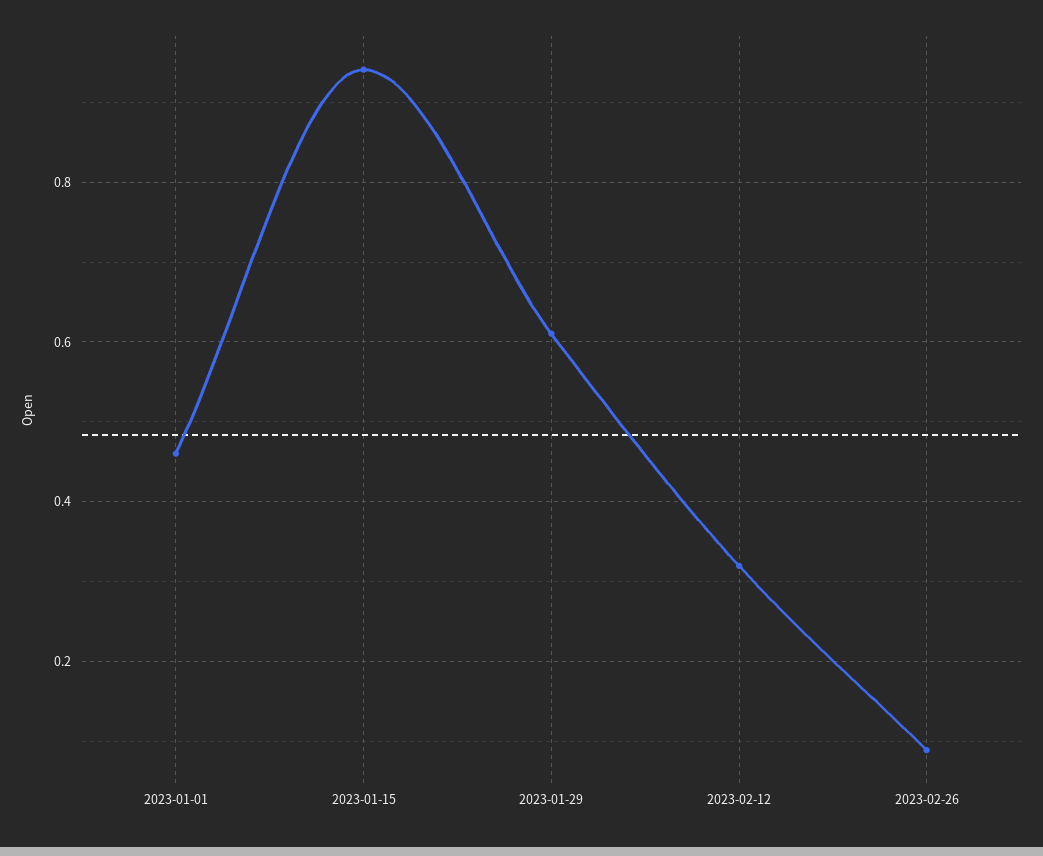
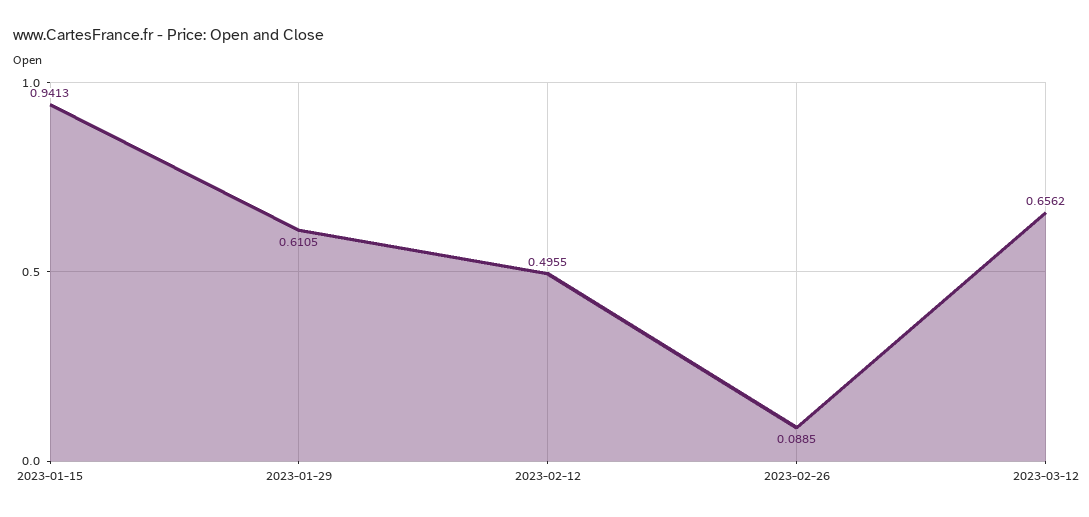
2023-01-01: 0.46 -> none
2023-02-12: 0.32 -> 0.4955
2023-03-12: none -> 0.6562

